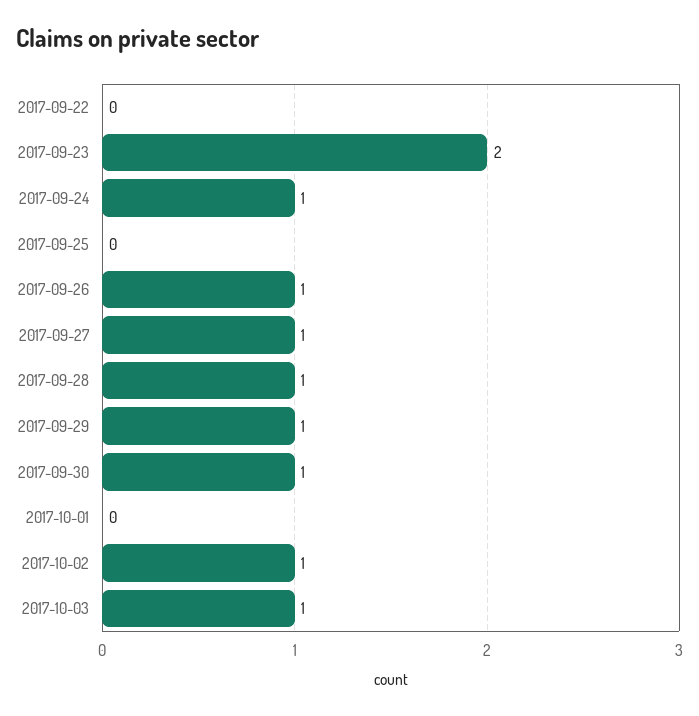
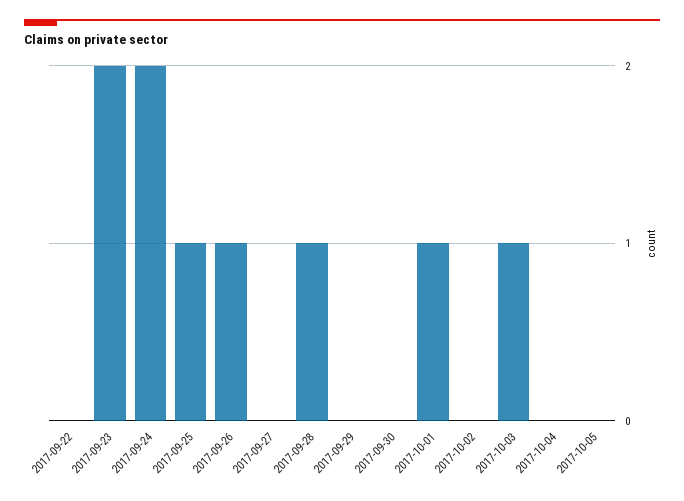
2017-09-24: 1 -> 2
2017-09-25: 0 -> 1
2017-09-27: 1 -> 0
2017-09-29: 1 -> 0
2017-09-30: 1 -> 0
2017-10-01: 0 -> 1
2017-10-02: 1 -> 0
2017-10-04: none -> 0
2017-10-05: none -> 0

